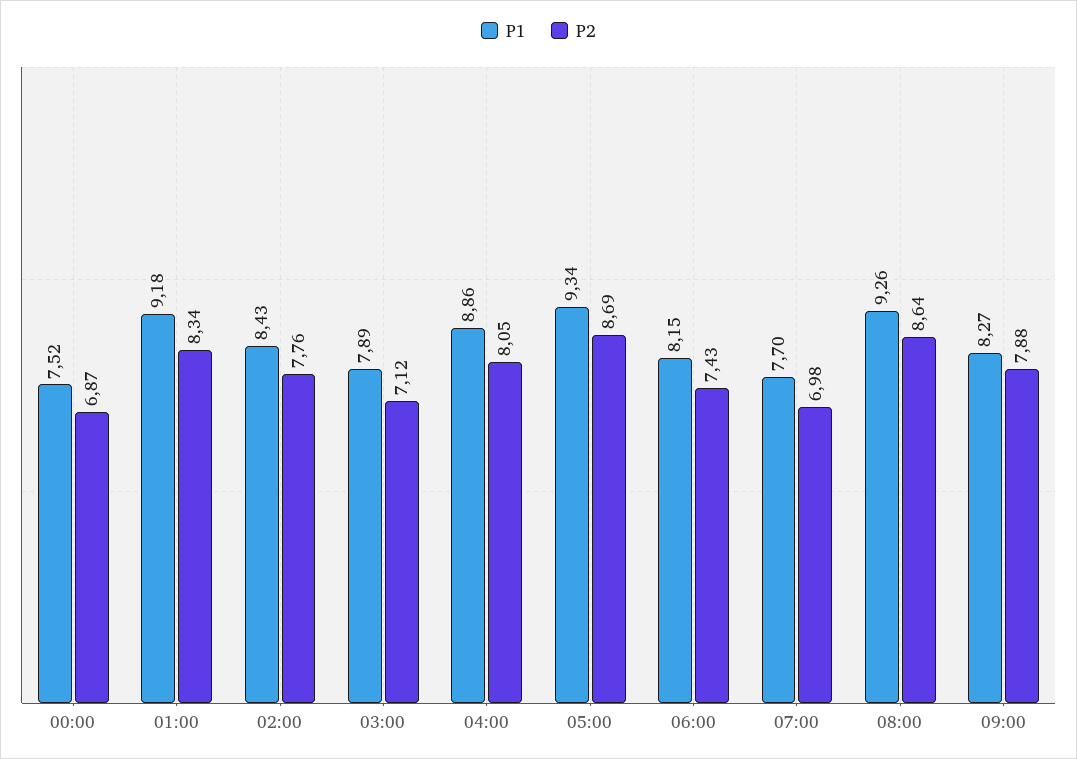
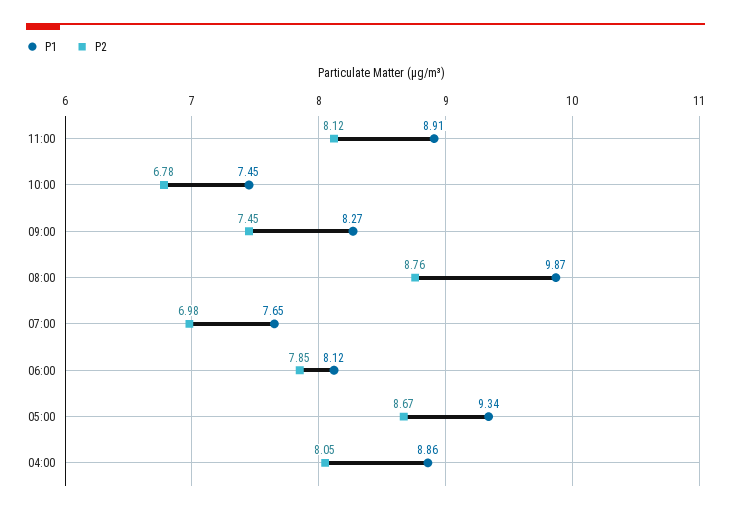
P1, 00:00: 7.52 -> none
P2, 00:00: 6.87 -> none
P1, 01:00: 9.18 -> none
P2, 01:00: 8.34 -> none
P1, 02:00: 8.43 -> none
P2, 02:00: 7.76 -> none
P1, 03:00: 7.89 -> none
P2, 03:00: 7.12 -> none
P2, 05:00: 8.69 -> 8.67
P1, 06:00: 8.15 -> 8.12
P2, 06:00: 7.43 -> 7.85
P1, 07:00: 7.7 -> 7.65
P1, 08:00: 9.26 -> 9.87
P2, 08:00: 8.64 -> 8.76
P2, 09:00: 7.88 -> 7.45
P1, 11:00: none -> 8.91
P2, 11:00: none -> 8.12
P1, 10:00: none -> 7.45
P2, 10:00: none -> 6.78

